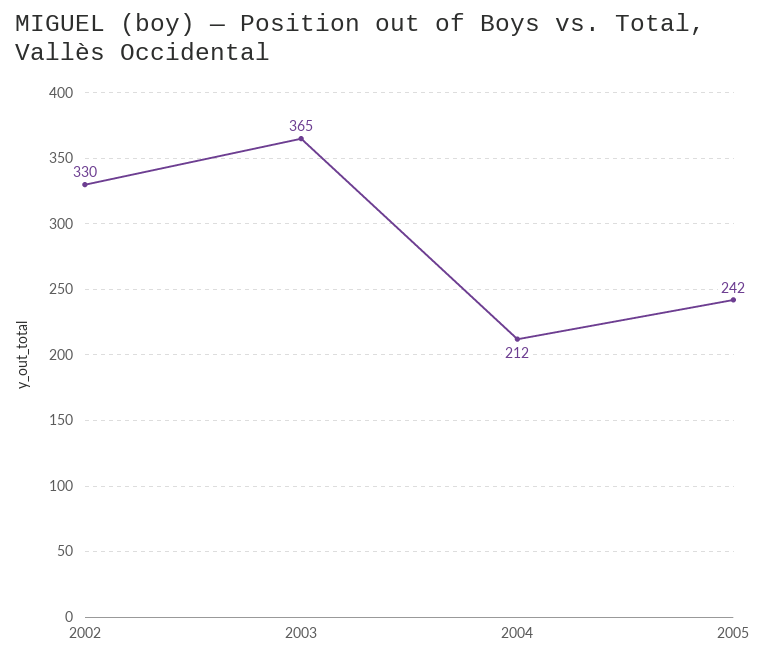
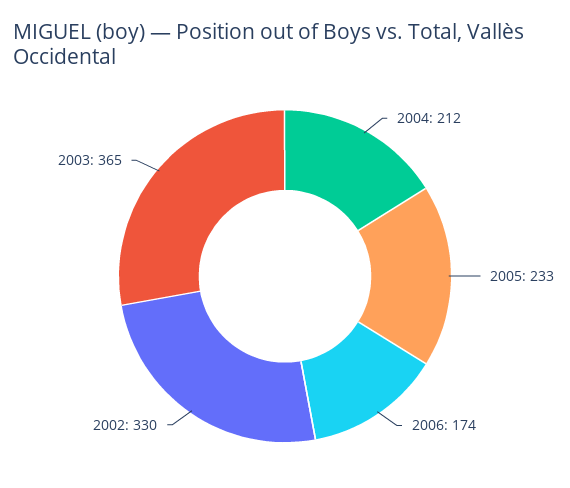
2005: 242 -> 233
2006: none -> 174

